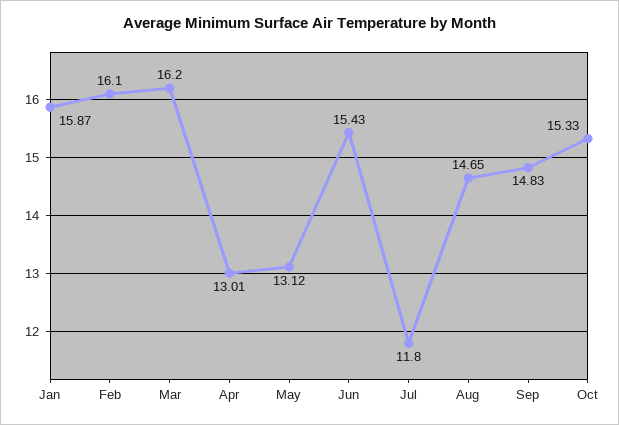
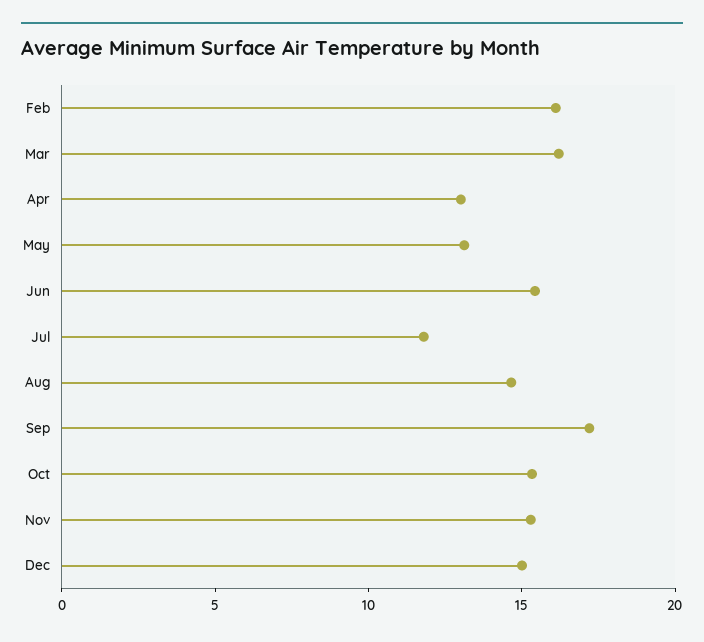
Jan: 15.87 -> none
Sep: 14.83 -> 17
Nov: none -> 15
Dec: none -> 15

